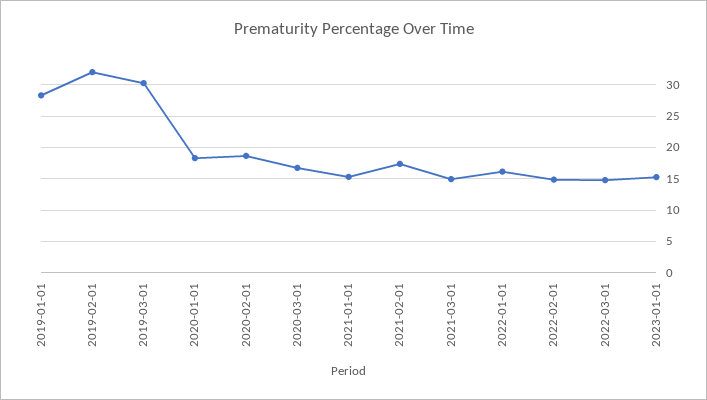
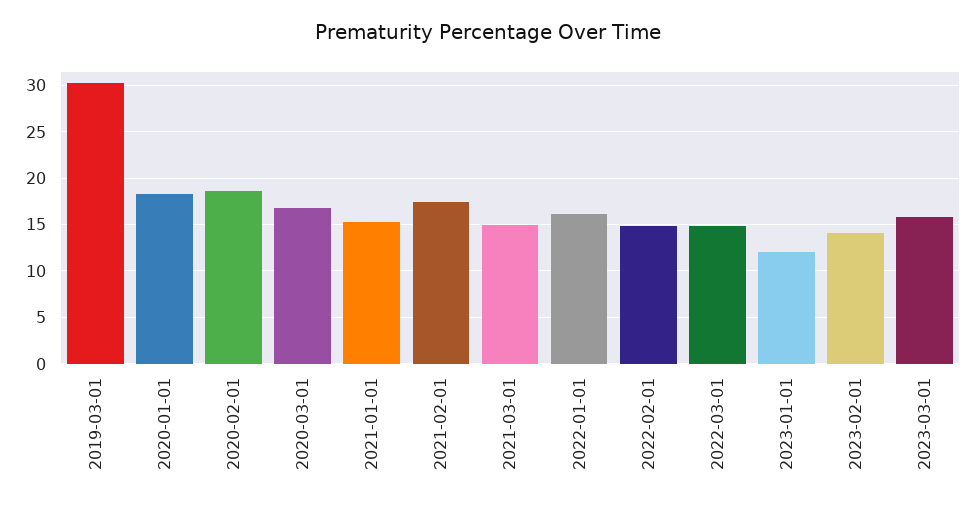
2019-01-01: 28 -> none
2019-02-01: 32 -> none
2023-01-01: 15 -> 12
2023-02-01: none -> 14
2023-03-01: none -> 16

